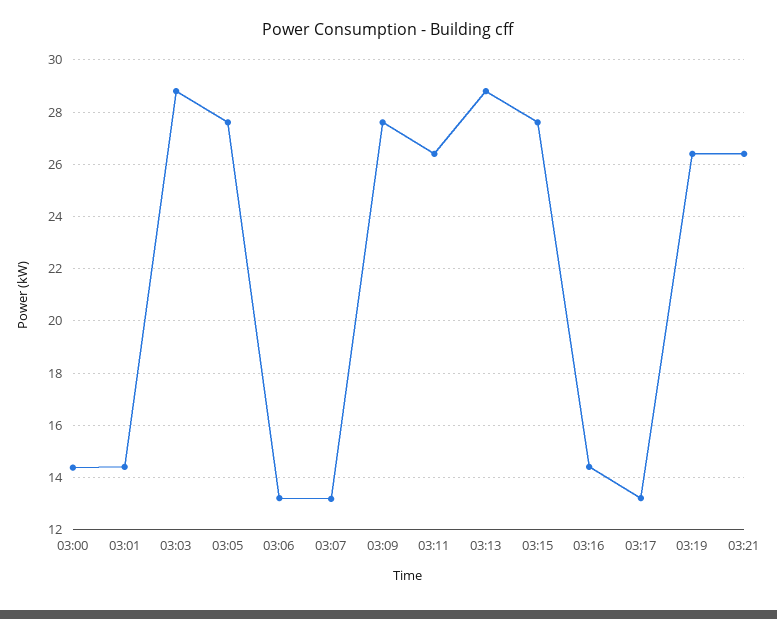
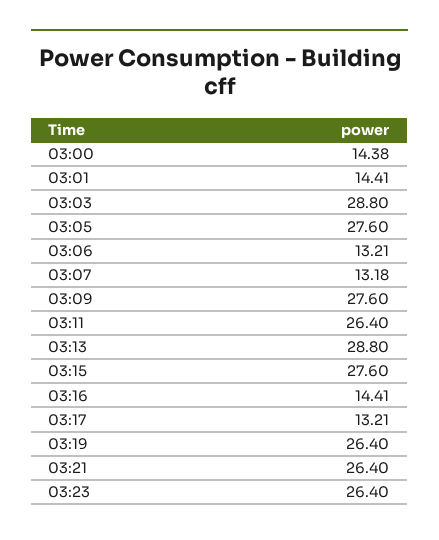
03:23: none -> 26.4

